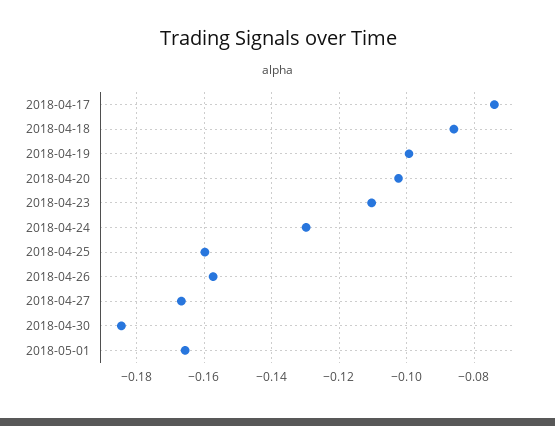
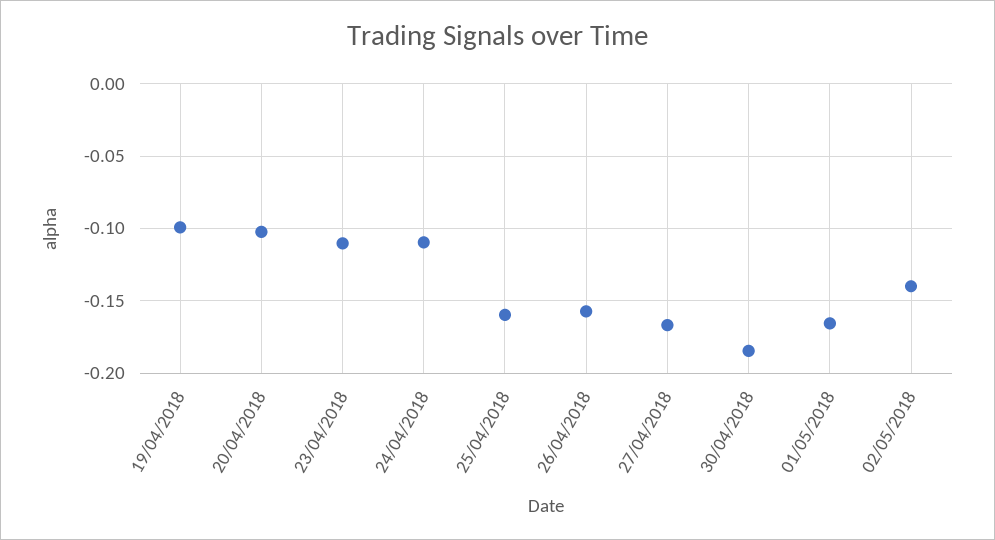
2018-04-17: -0.074 -> none
2018-04-18: -0.086 -> none
2018-04-24: -0.13 -> -0.11
02/05/2018: none -> -0.14

